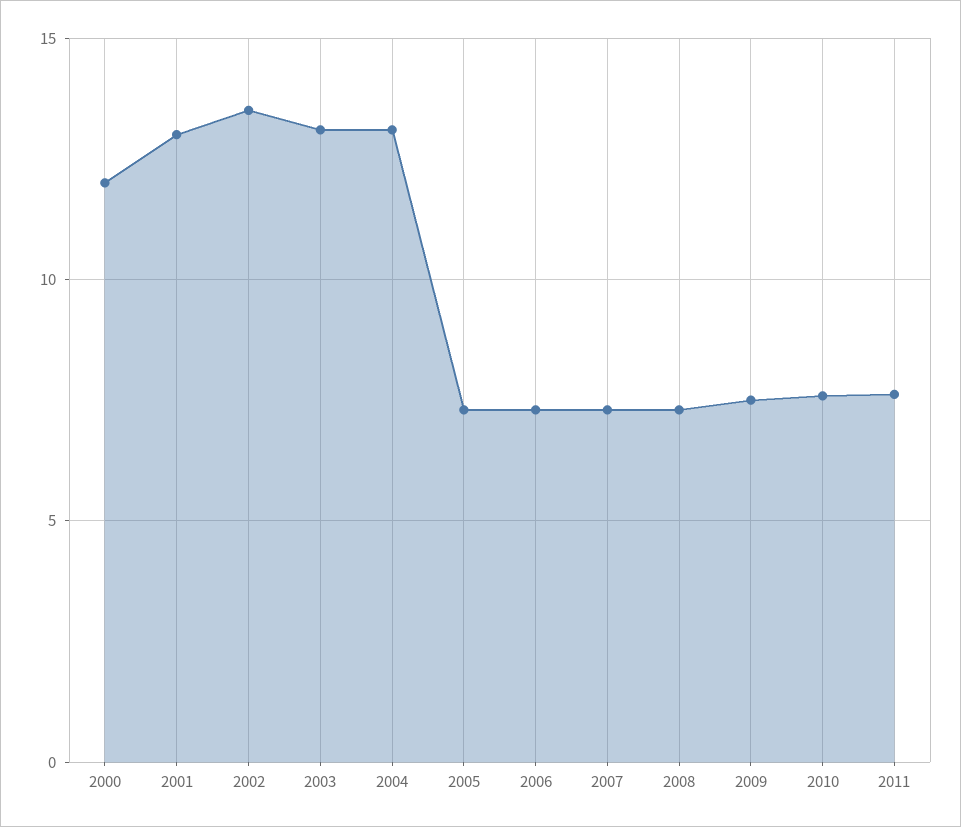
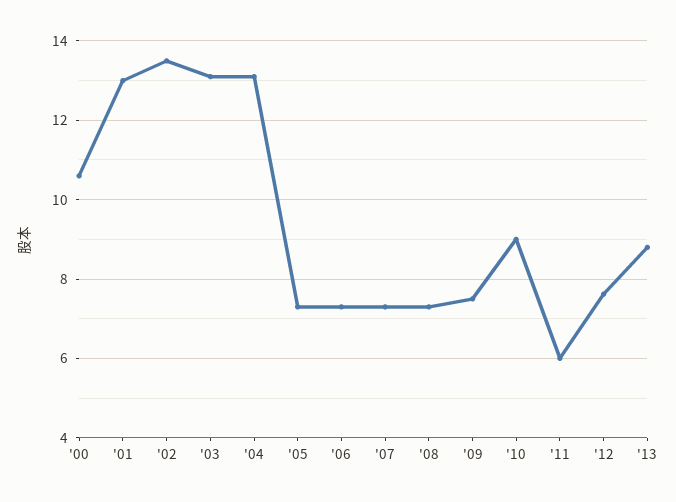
2000: 12 -> 10.6
2010: 7.5 -> 9
2011: 7.5 -> 6
'12: none -> 7.6
'13: none -> 8.8

